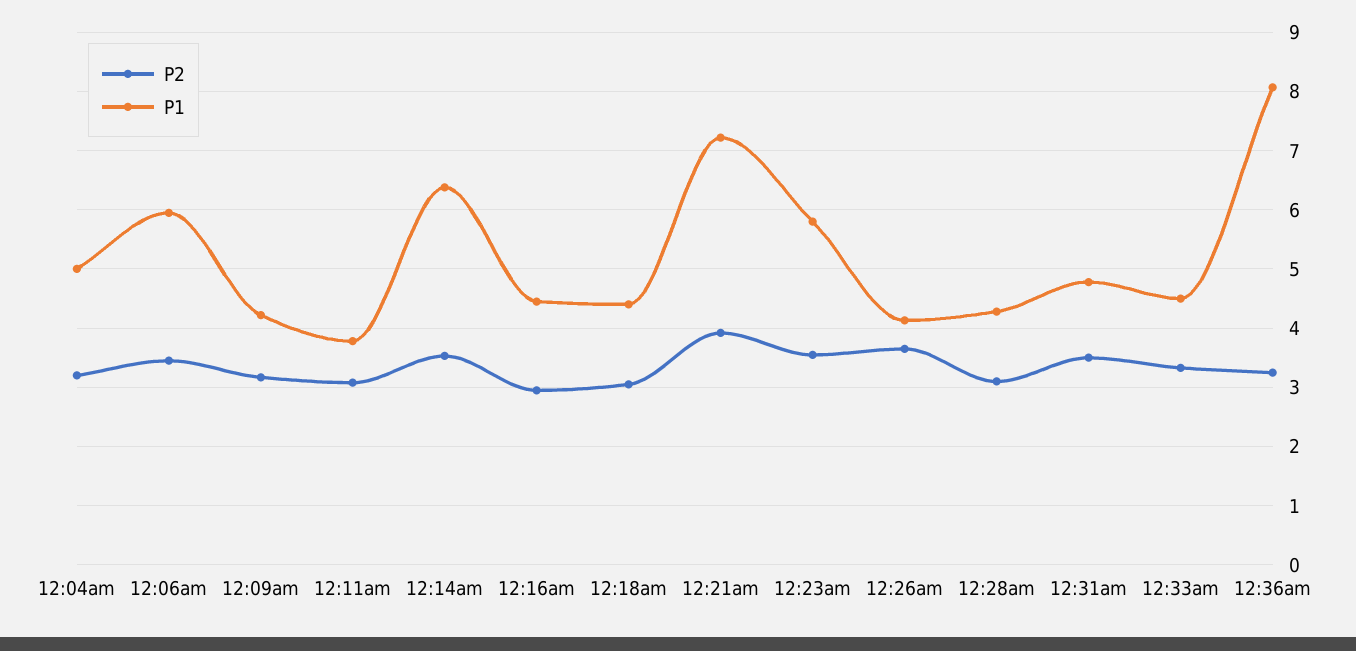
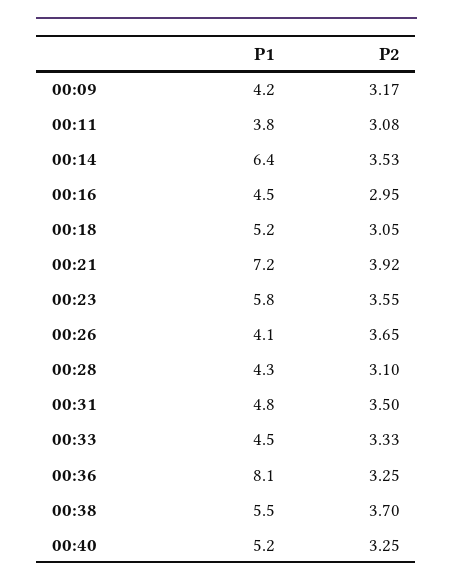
P2, 12:04am: 3.2 -> none
P1, 12:04am: 5 -> none
P2, 12:06am: 3.4 -> none
P1, 12:06am: 6 -> none
P1, 12:18am: 4.4 -> 5.2
P1, 00:38: none -> 5.5
P2, 00:38: none -> 3.7
P1, 00:40: none -> 5.2
P2, 00:40: none -> 3.25

